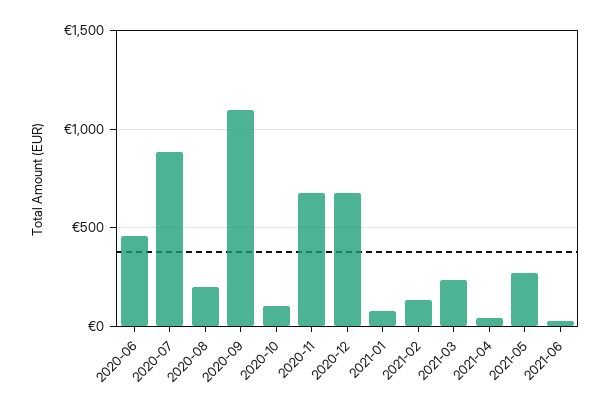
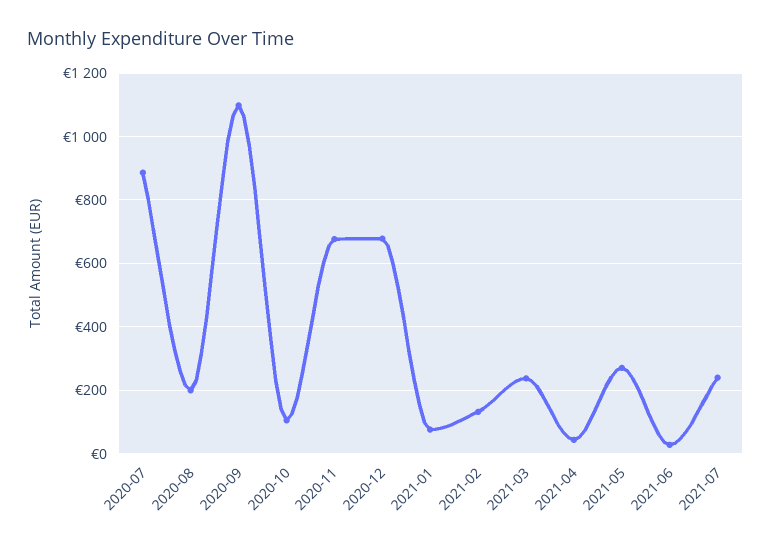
2020-06: 450 -> none
2021-07: none -> 240

